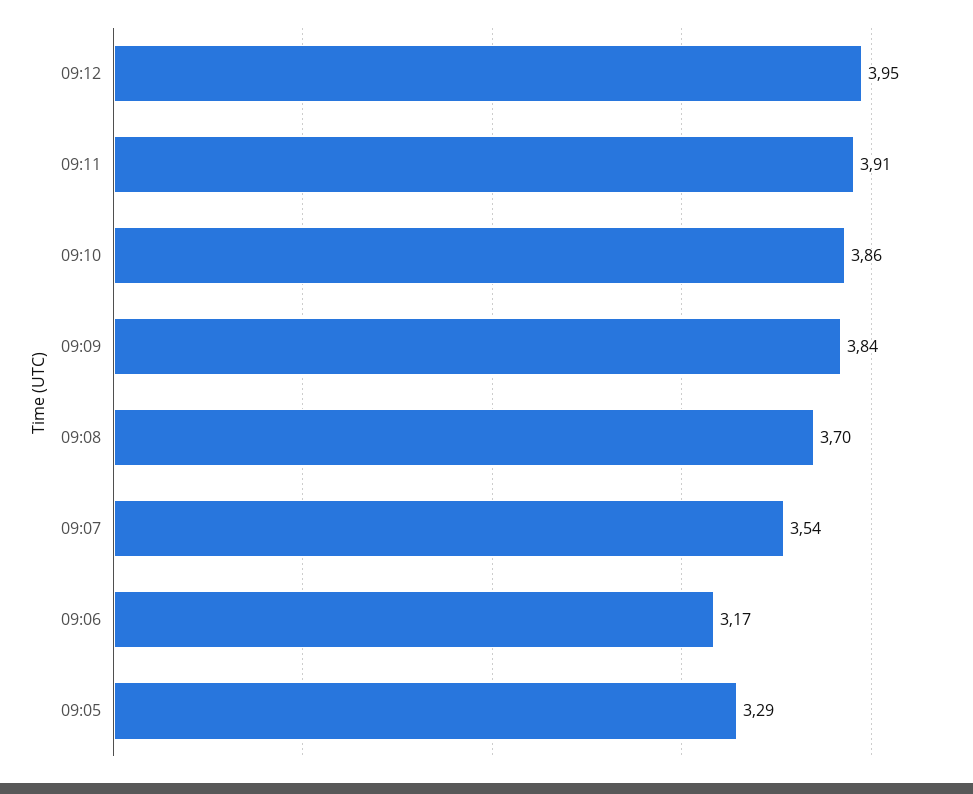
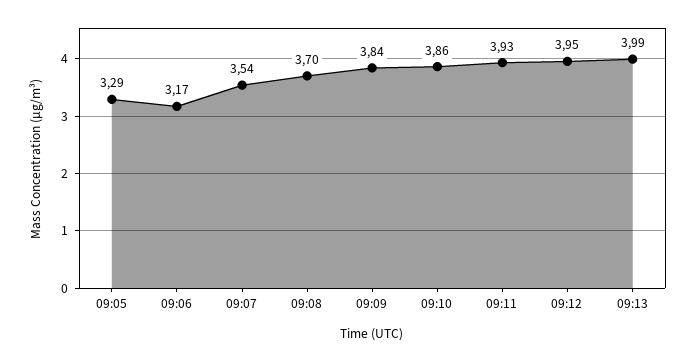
09:11: 3.91 -> 3.93
09:13: none -> 3.99

